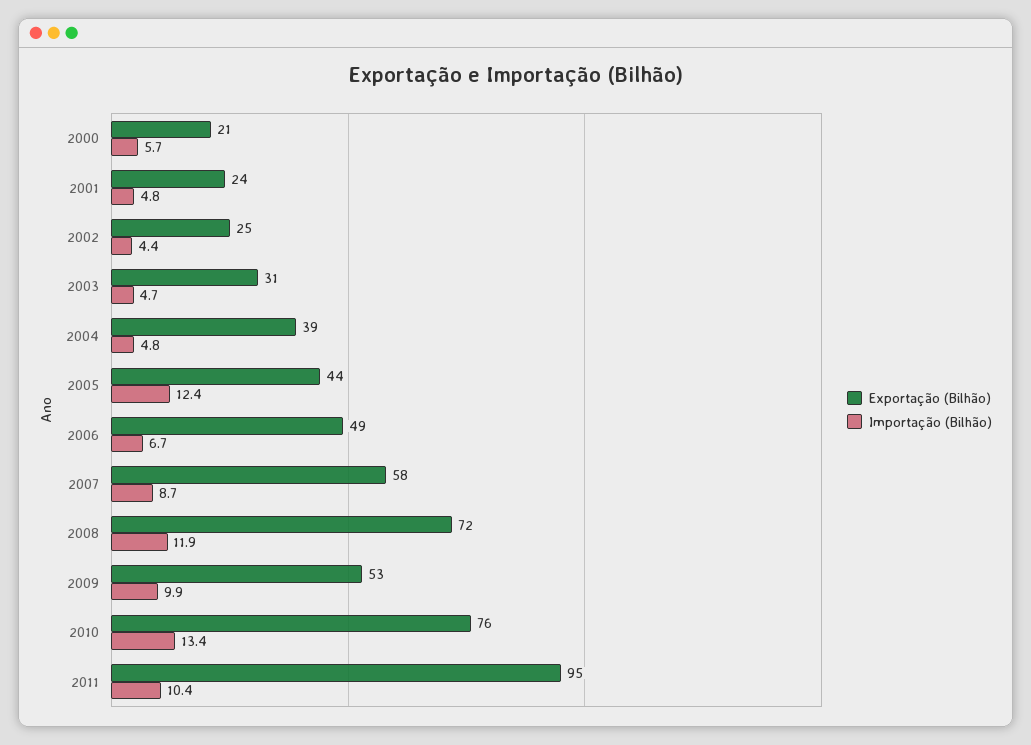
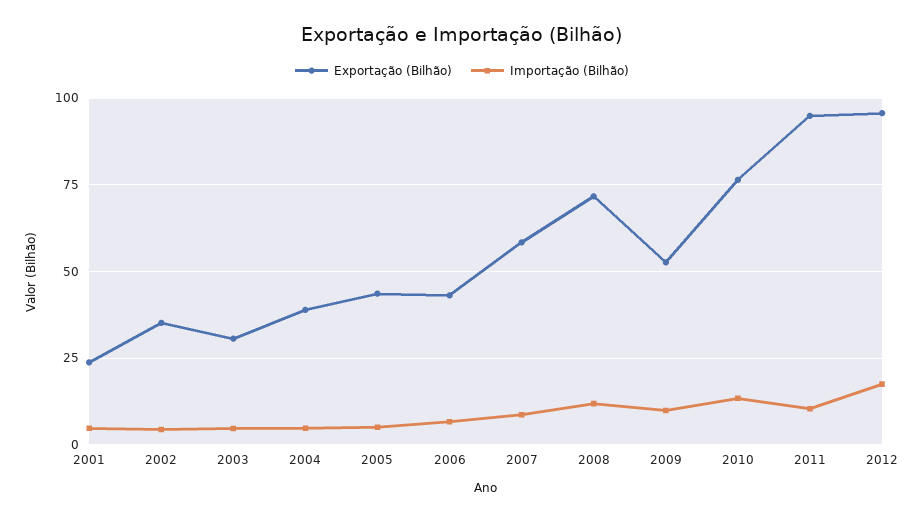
Exportação (Bilhão), 2000: 21 -> none
Importação (Bilhão), 2000: 5.7 -> none
Exportação (Bilhão), 2002: 25 -> 35
Importação (Bilhão), 2005: 12.4 -> 5
Exportação (Bilhão), 2006: 49 -> 42.5
Exportação (Bilhão), 2012: none -> 95
Importação (Bilhão), 2012: none -> 17.5

